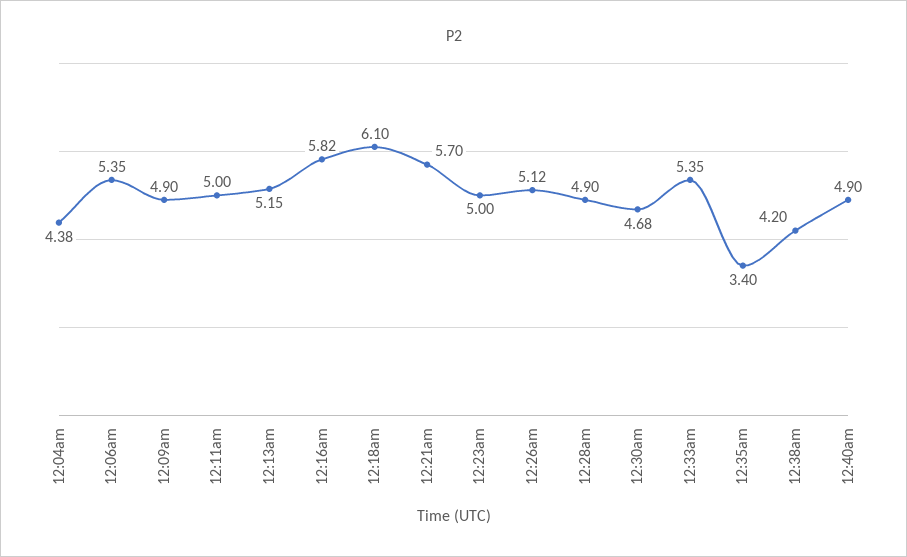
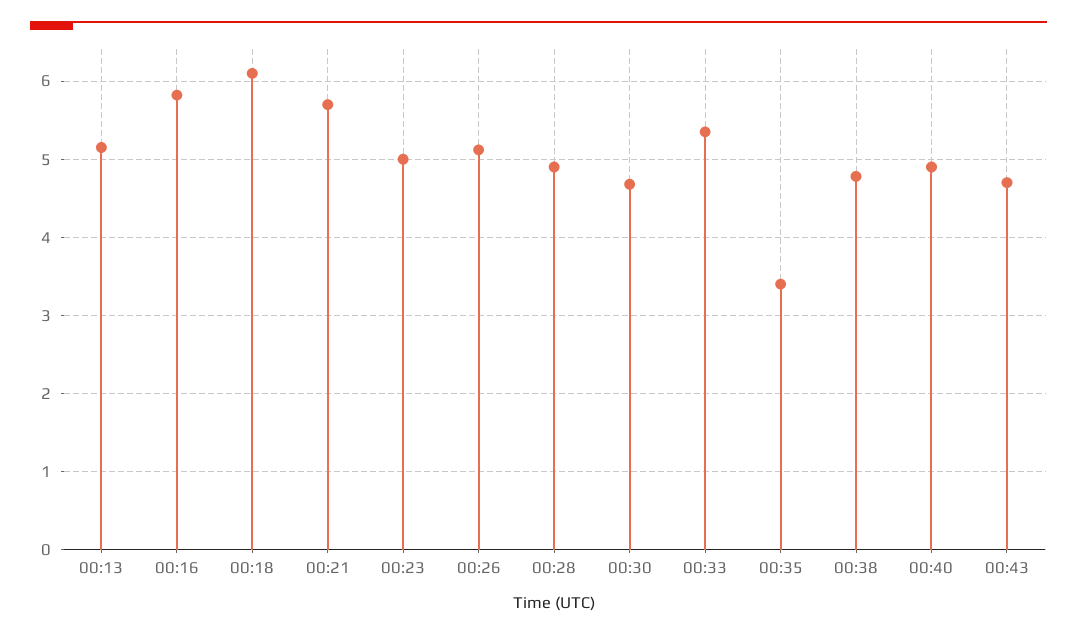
12:04am: 4.38 -> none
12:06am: 5.35 -> none
12:09am: 4.9 -> none
12:11am: 5 -> none
12:38am: 4.2 -> 4.8
00:43: none -> 4.7

